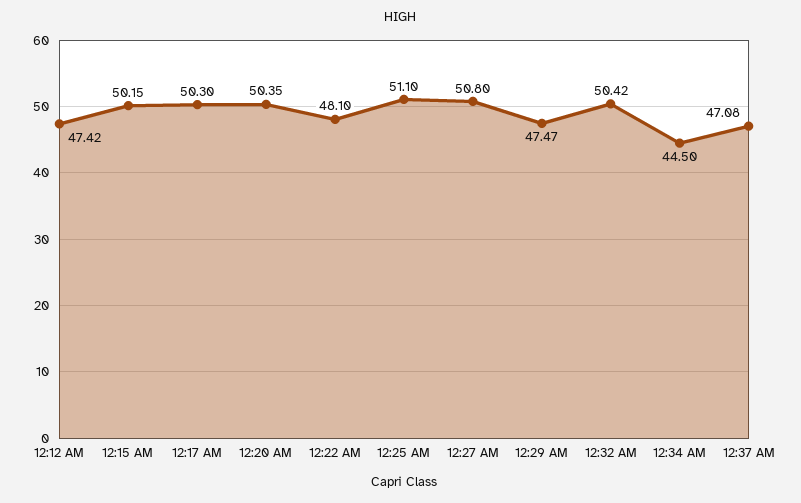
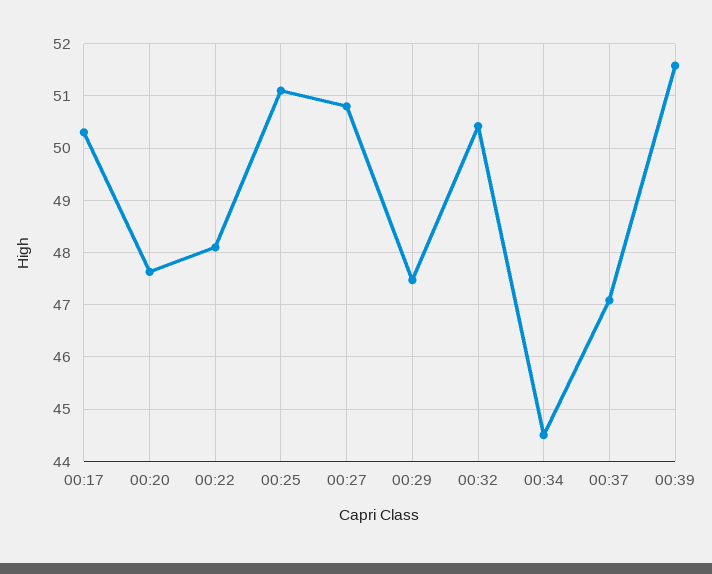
12:12 AM: 47.42 -> none
12:15 AM: 50.15 -> none
12:20 AM: 50.35 -> 47.6
00:39: none -> 51.6

